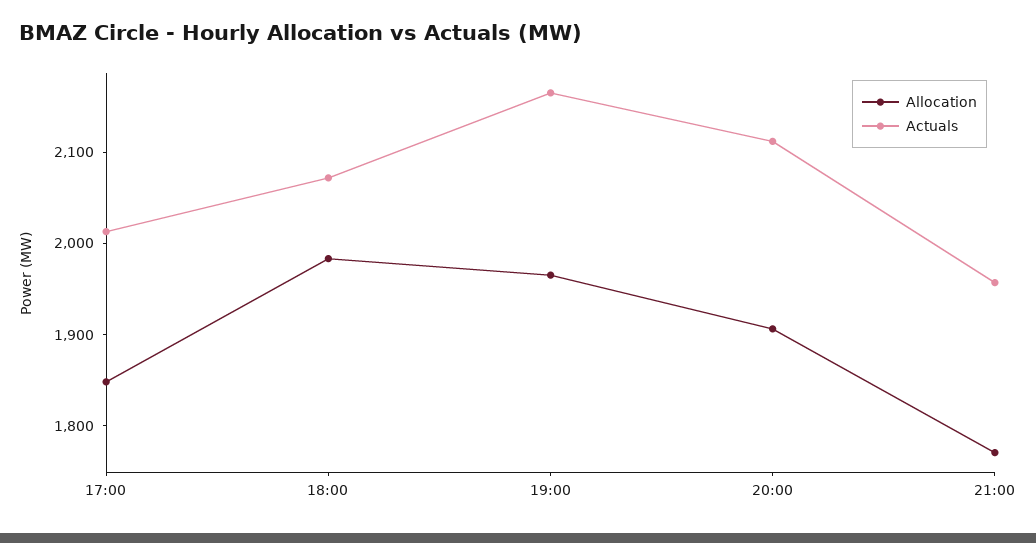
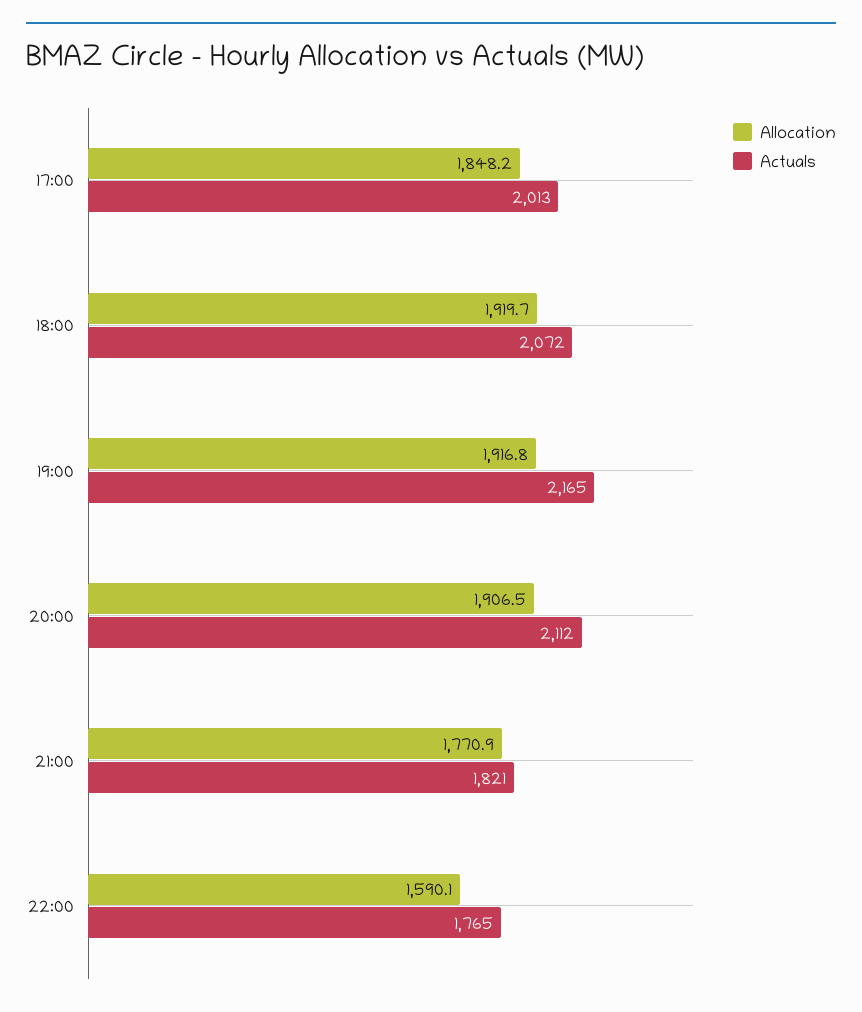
Allocation, 18:00: 1980 -> 1919.7
Allocation, 19:00: 1960 -> 1916.8
Actuals, 21:00: 1960 -> 1821
Allocation, 22:00: none -> 1590.1
Actuals, 22:00: none -> 1765

